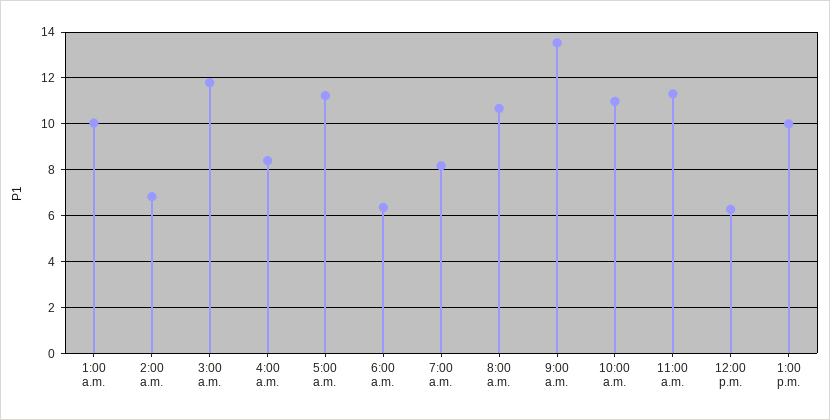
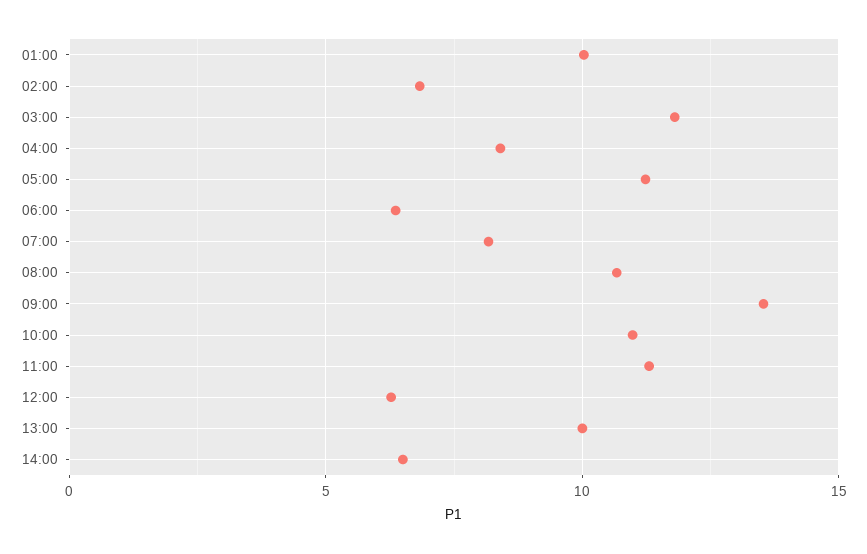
14:00: none -> 6.5

